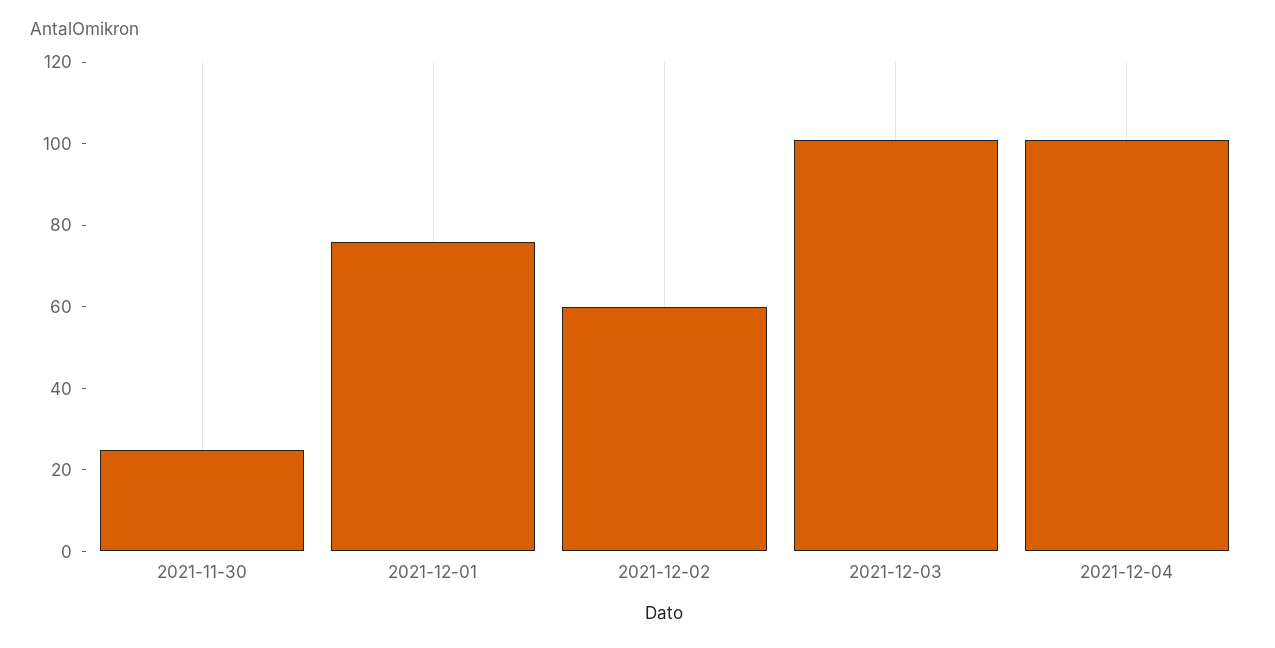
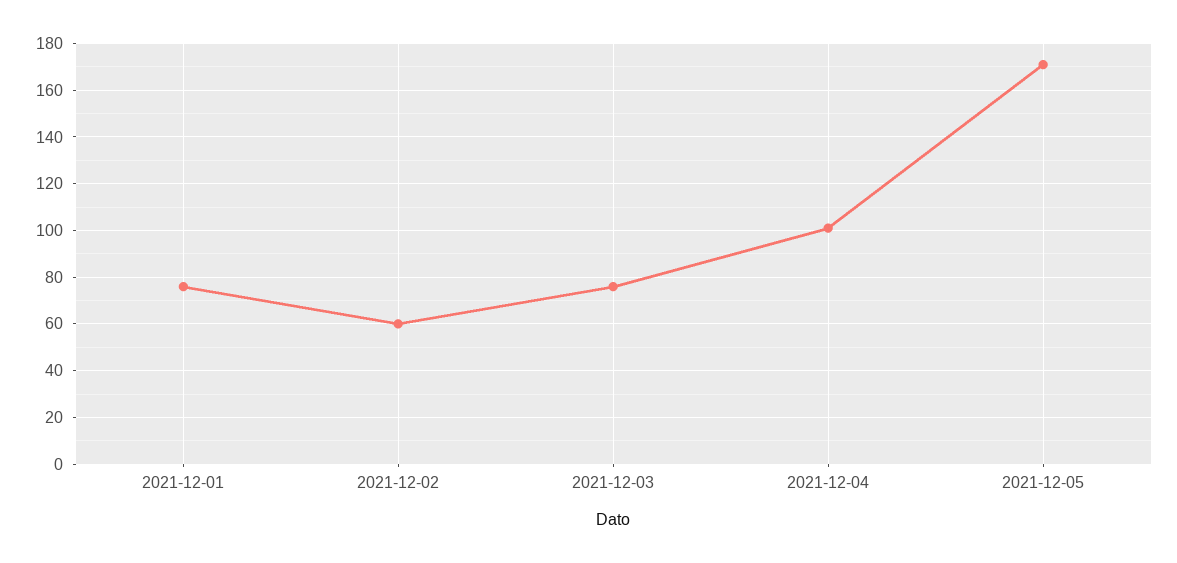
2021-11-30: 25 -> none
2021-12-03: 100 -> 75
2021-12-05: none -> 170

